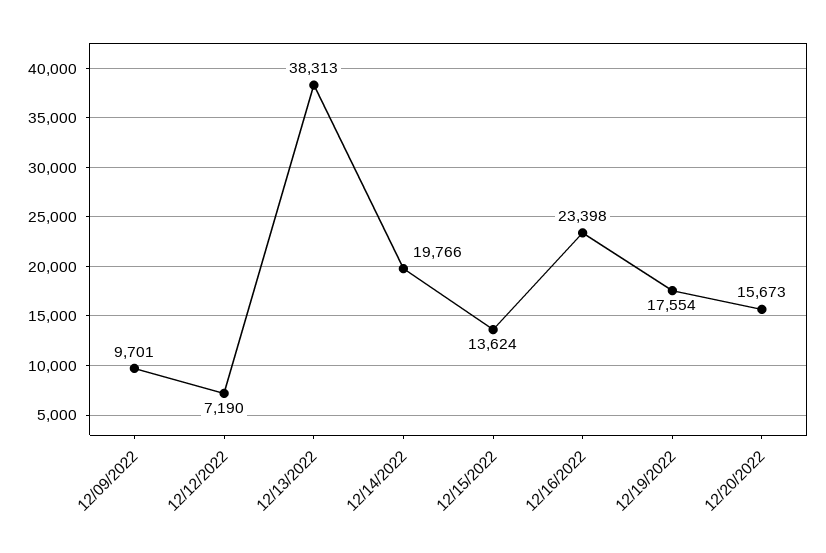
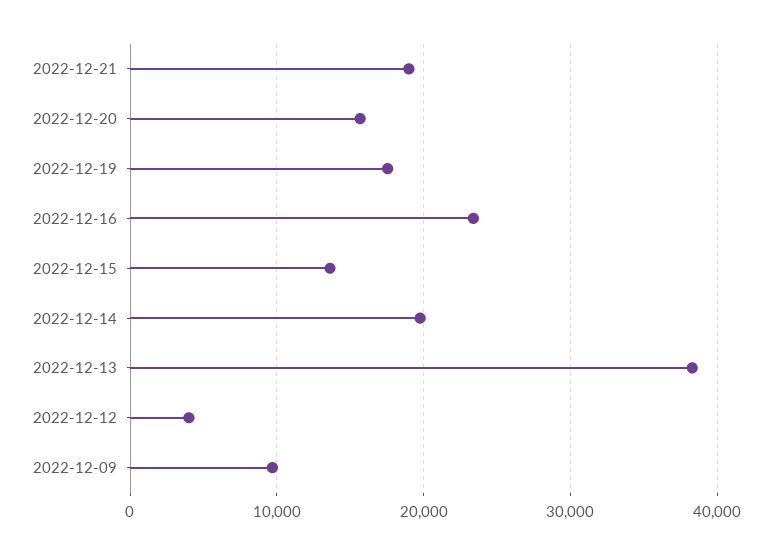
12/12/2022: 7190 -> 4000
2022-12-21: none -> 19000

